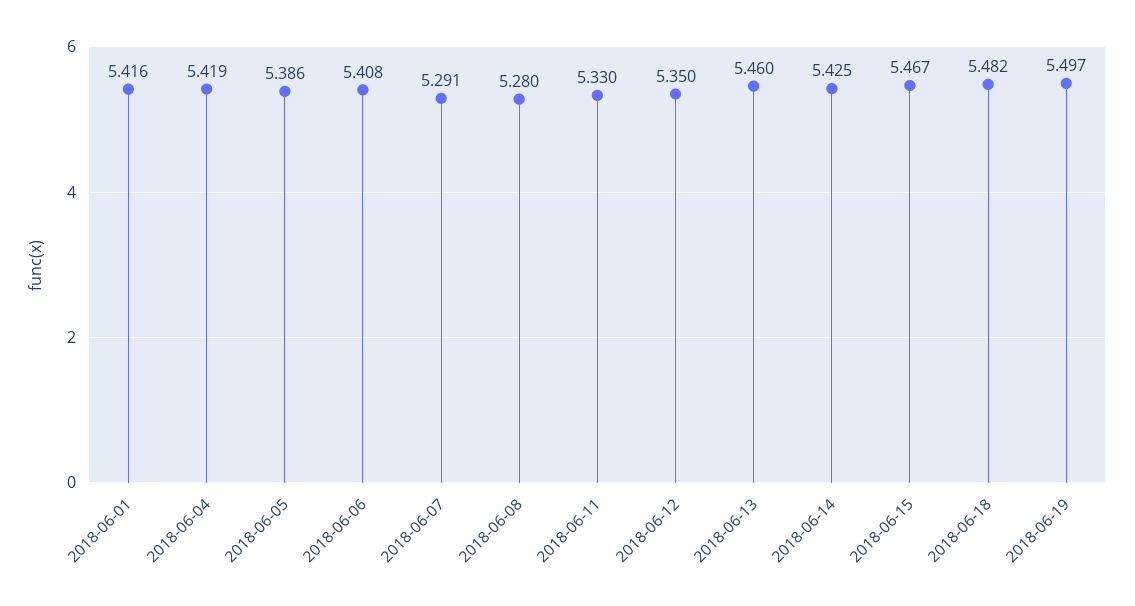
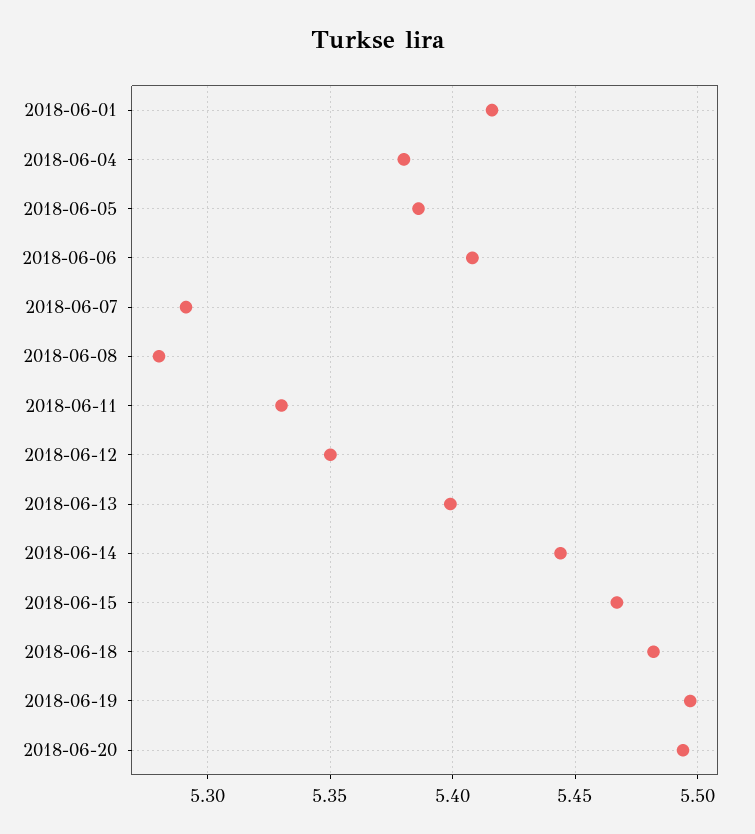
2018-06-04: 5.419 -> 5.38
2018-06-13: 5.46 -> 5.4
2018-06-14: 5.425 -> 5.445
2018-06-20: none -> 5.495

